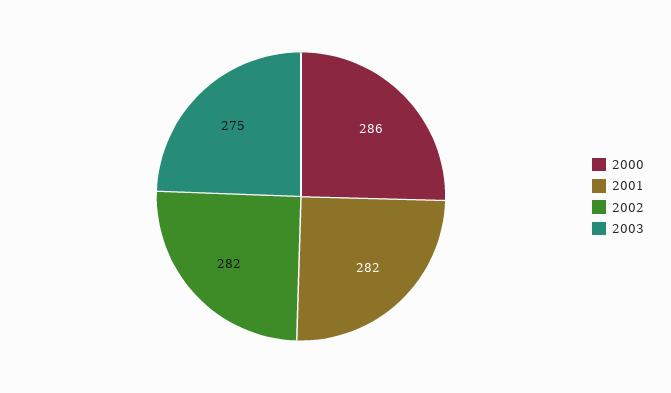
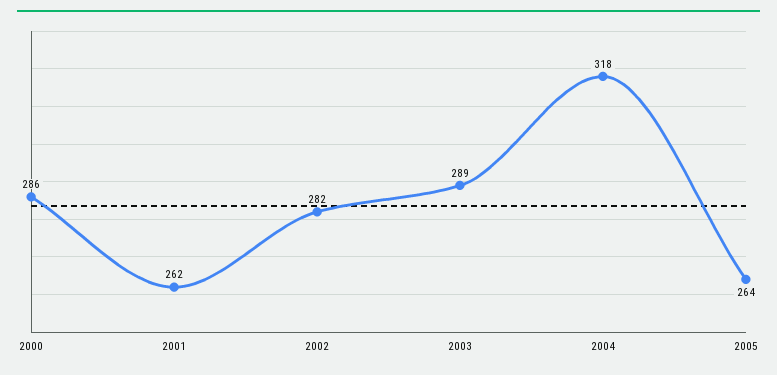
2001: 282 -> 262
2003: 275 -> 289
2004: none -> 318
2005: none -> 264

